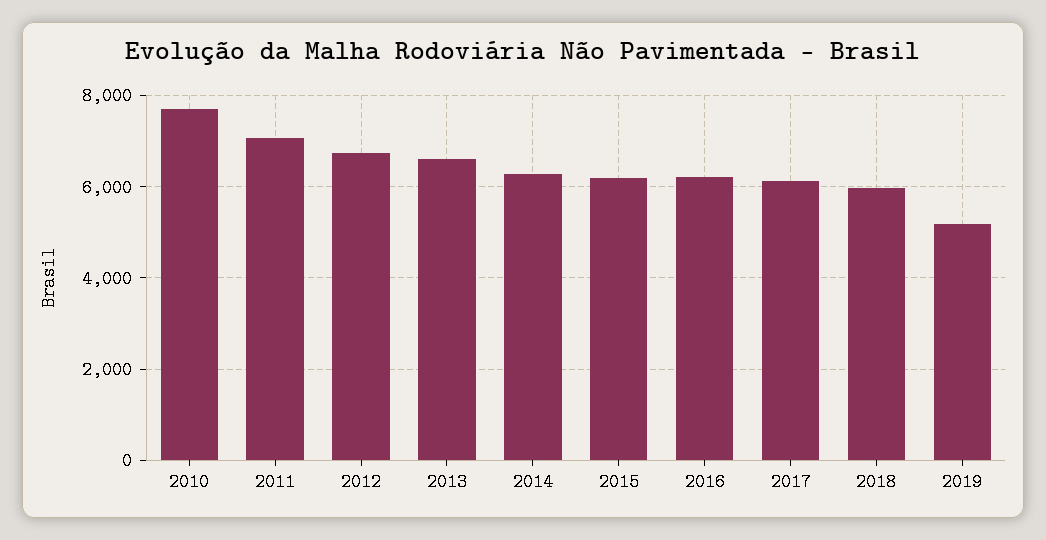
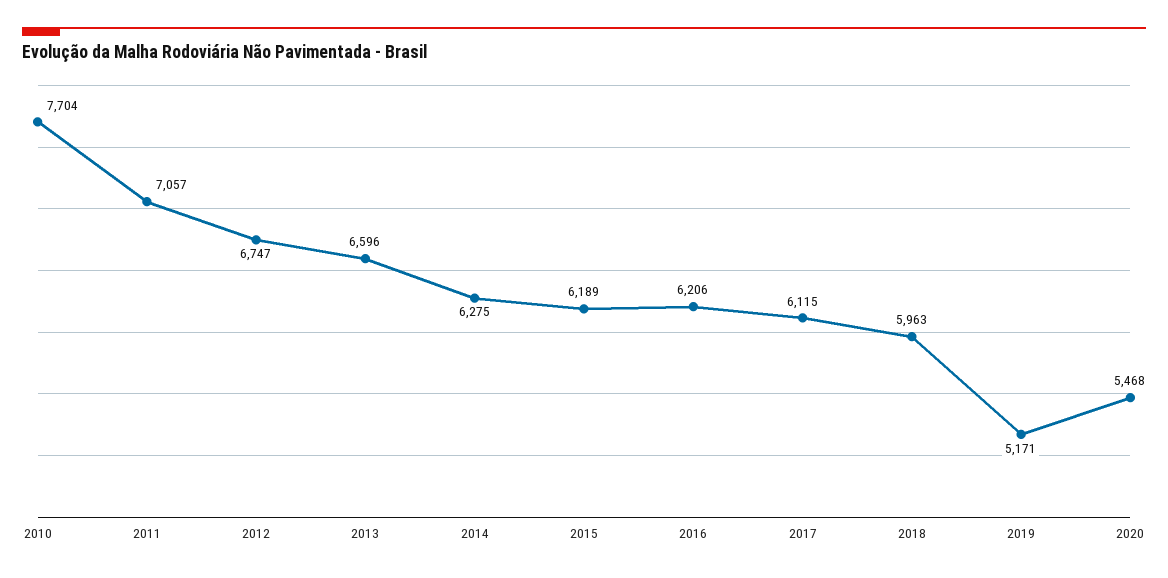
2020: none -> 5468

